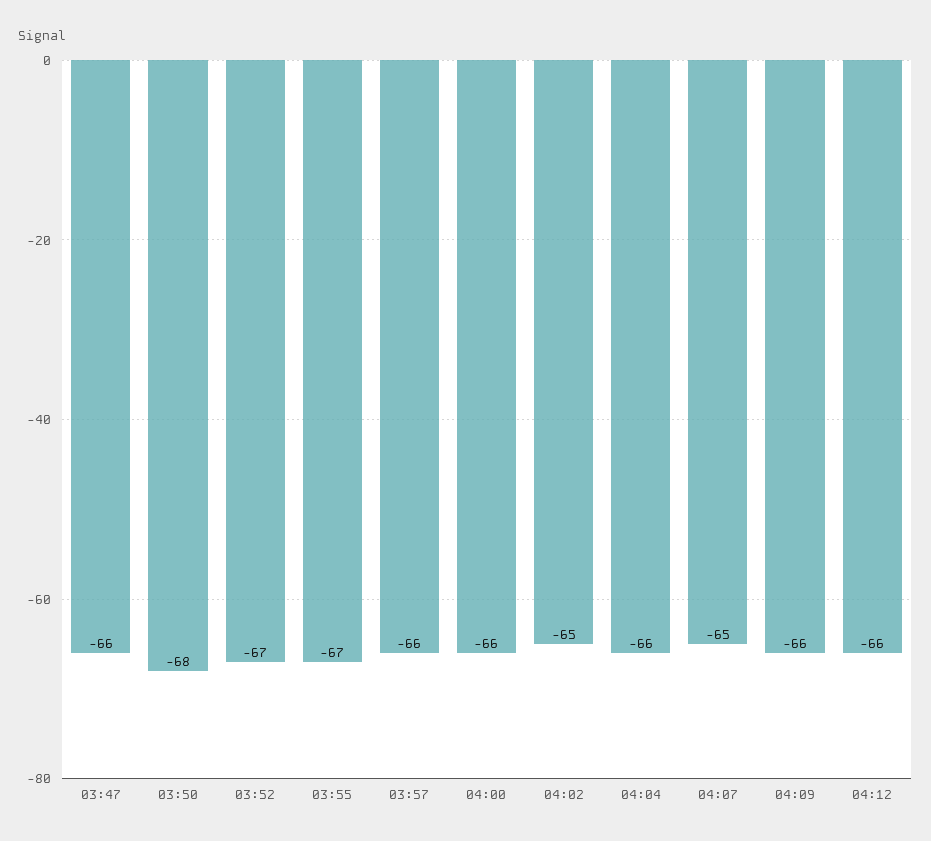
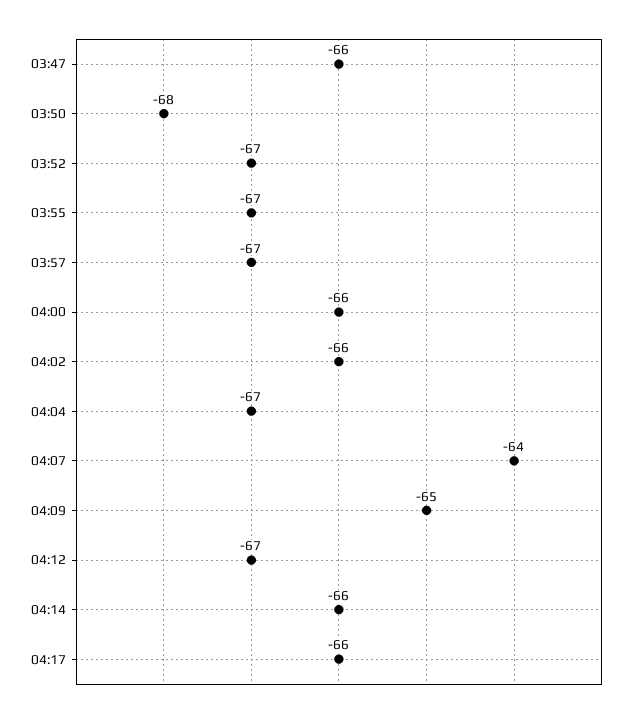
03:57: -66 -> -67
04:02: -65 -> -66
04:04: -66 -> -67
04:07: -65 -> -64
04:09: -66 -> -65
04:12: -66 -> -67
04:14: none -> -66
04:17: none -> -66

